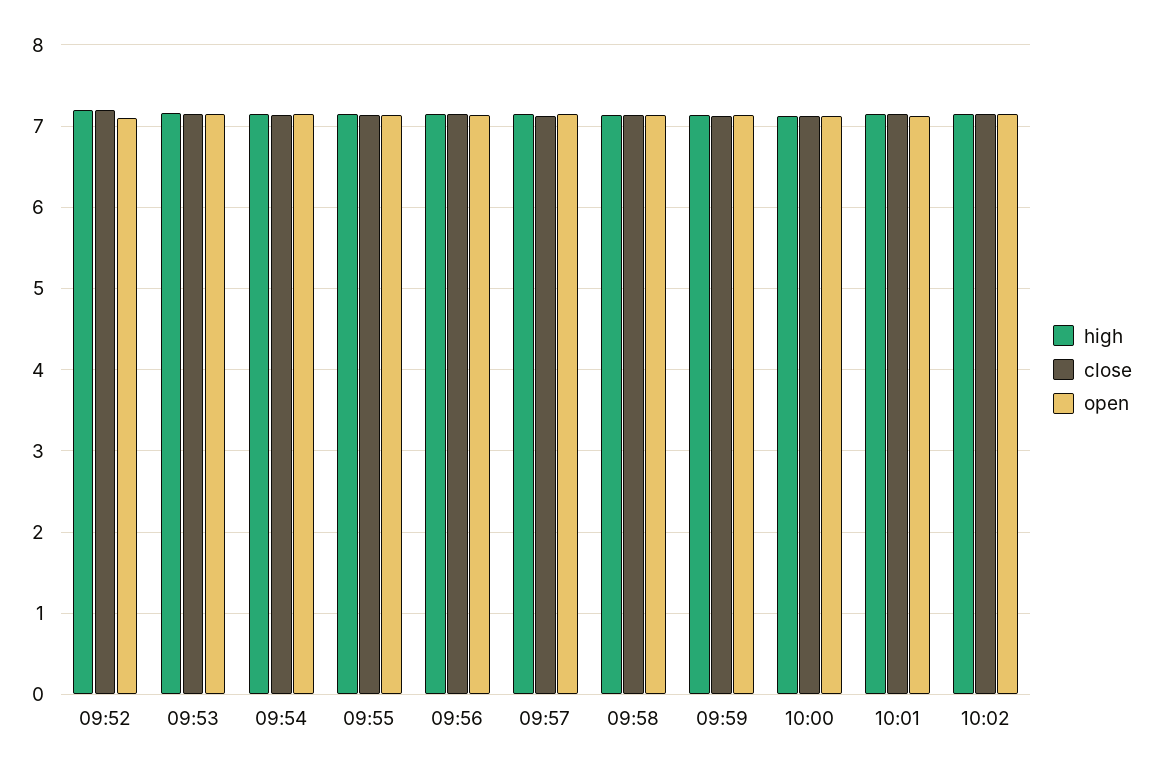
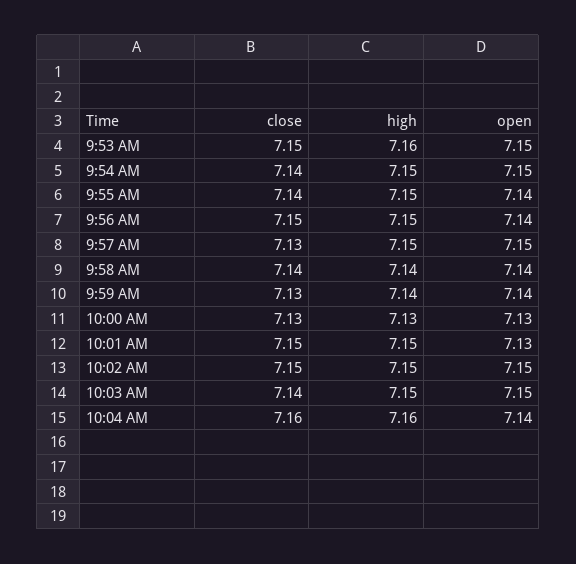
high, 09:52: 7.2 -> none
close, 09:52: 7.2 -> none
open, 09:52: 7.1 -> none
close, 10:03 AM: none -> 7.14
high, 10:03 AM: none -> 7.15
open, 10:03 AM: none -> 7.15
close, 10:04 AM: none -> 7.16
high, 10:04 AM: none -> 7.16
open, 10:04 AM: none -> 7.14

